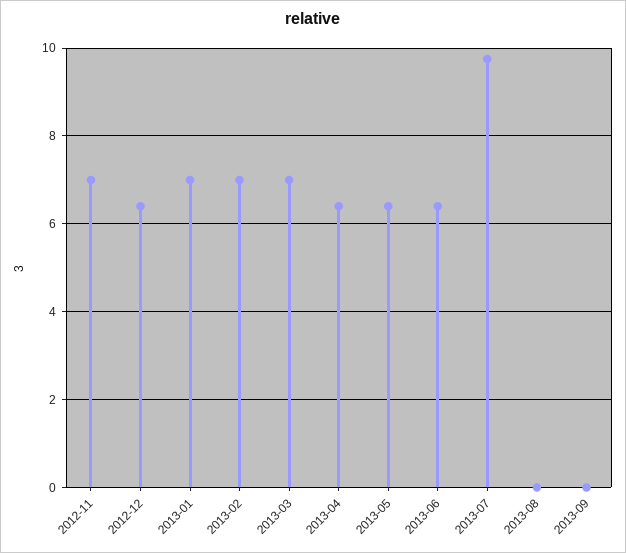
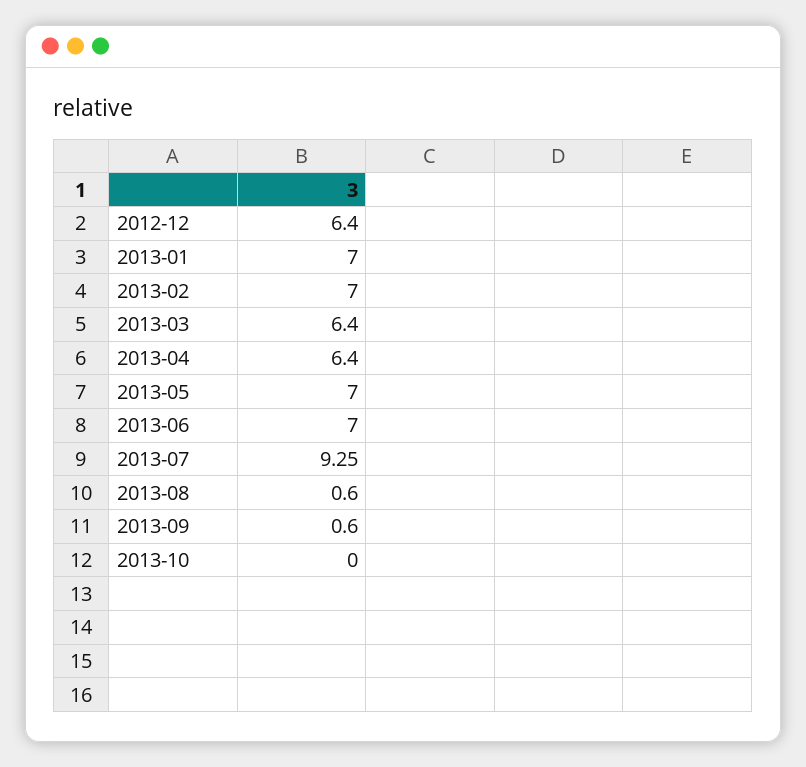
2012-11: 7 -> none
2013-03: 7 -> 6.4
2013-05: 6.4 -> 7
2013-06: 6.4 -> 7
2013-07: 9.8 -> 9.25
2013-08: 0 -> 0.6
2013-09: 0 -> 0.6
2013-10: none -> 0

